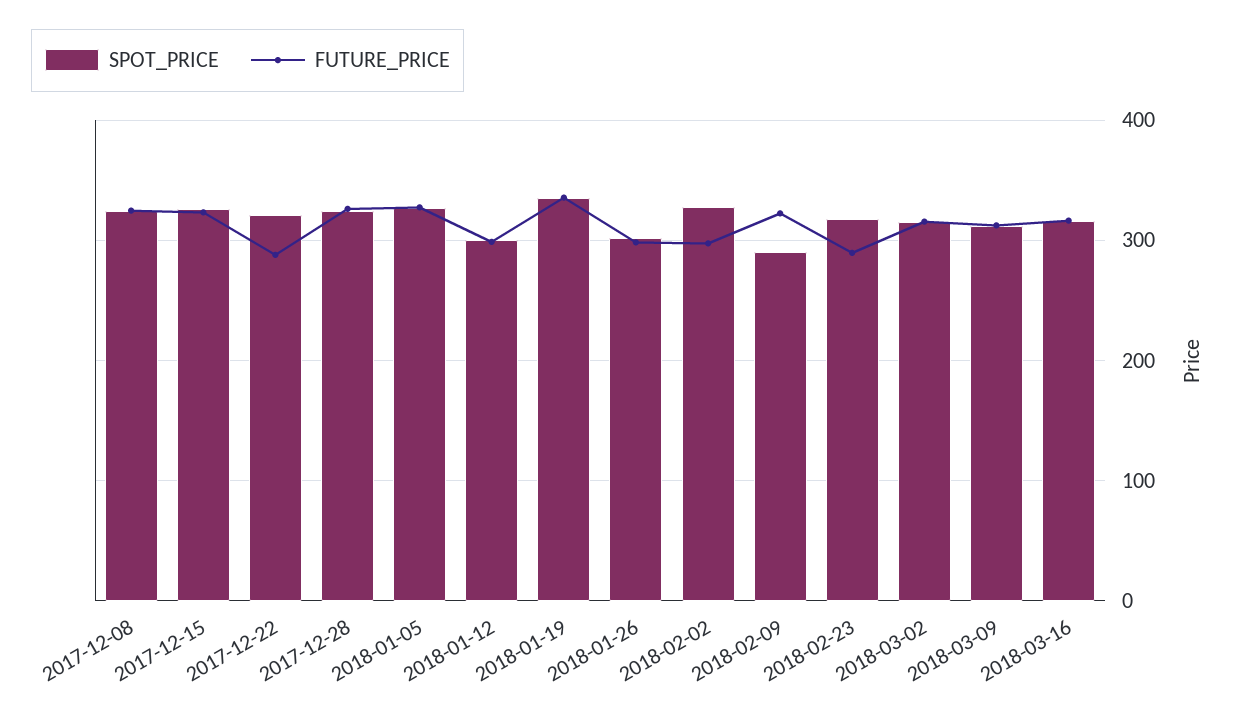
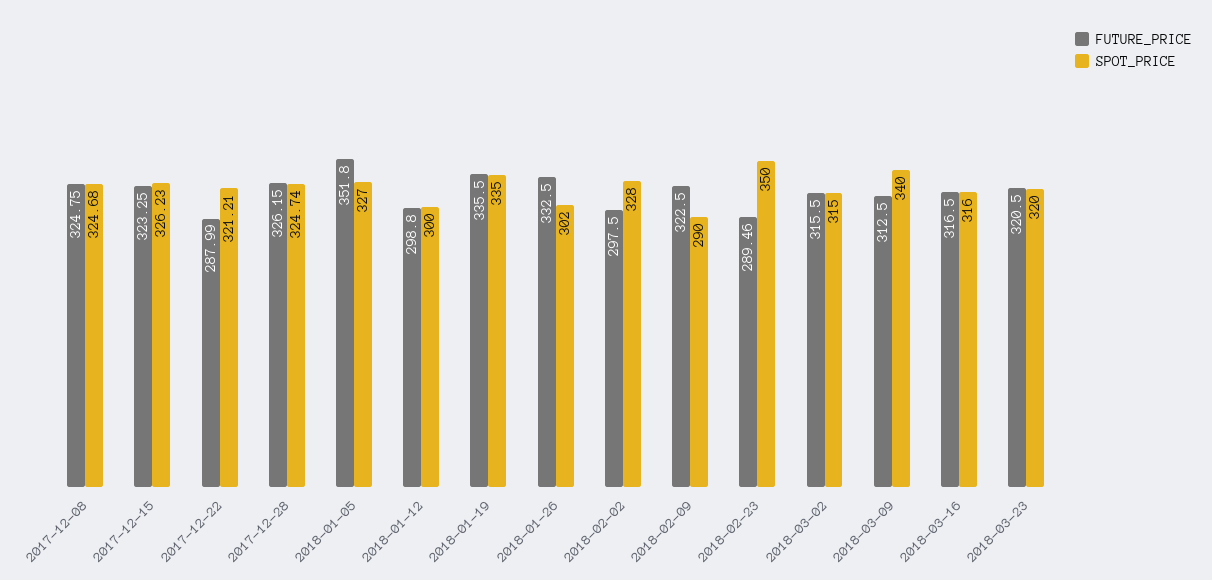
FUTURE_PRICE, 2018-01-05: 330 -> 351.8
FUTURE_PRICE, 2018-01-26: 300 -> 332.5
SPOT_PRICE, 2018-02-23: 320 -> 350
SPOT_PRICE, 2018-03-09: 310 -> 340
FUTURE_PRICE, 2018-03-23: none -> 320.5
SPOT_PRICE, 2018-03-23: none -> 320

